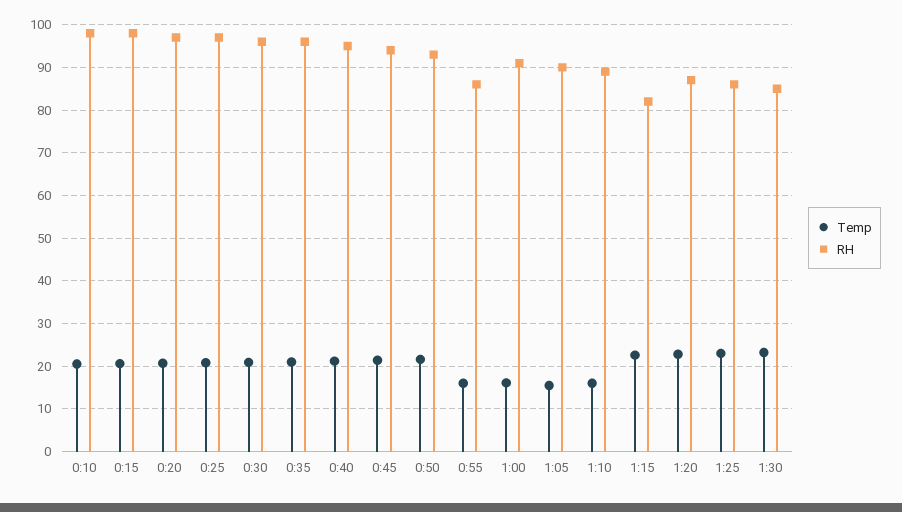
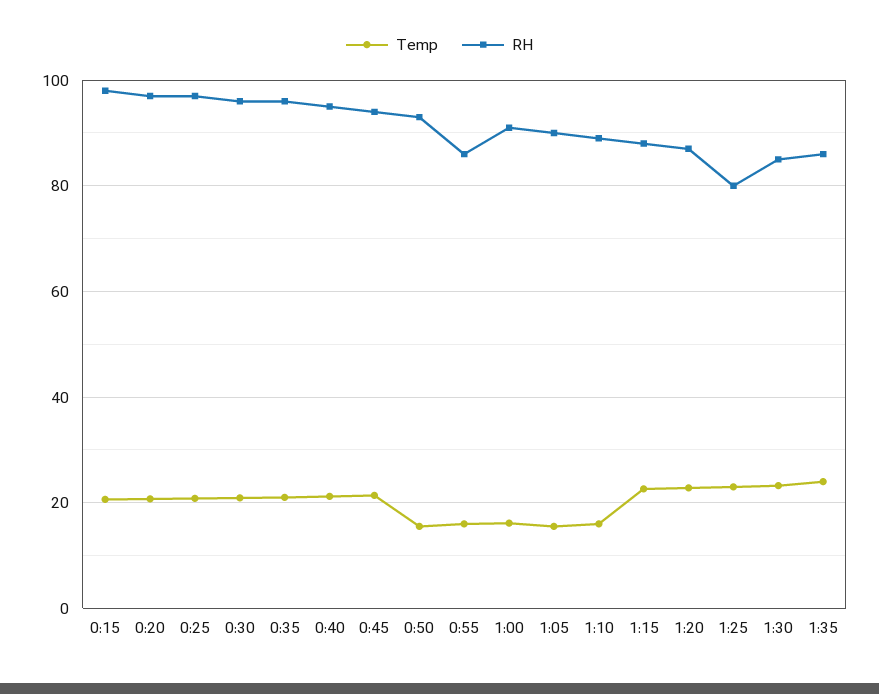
Temp, 0:10: 20 -> none
RH, 0:10: 98 -> none
Temp, 0:50: 22 -> 16
RH, 1:15: 82 -> 88
RH, 1:25: 86 -> 80
Temp, 1:35: none -> 24
RH, 1:35: none -> 86

